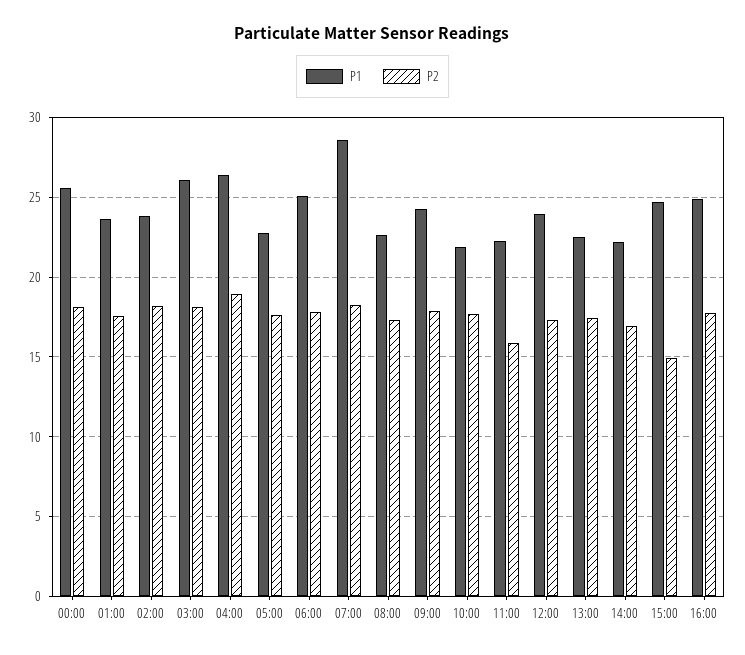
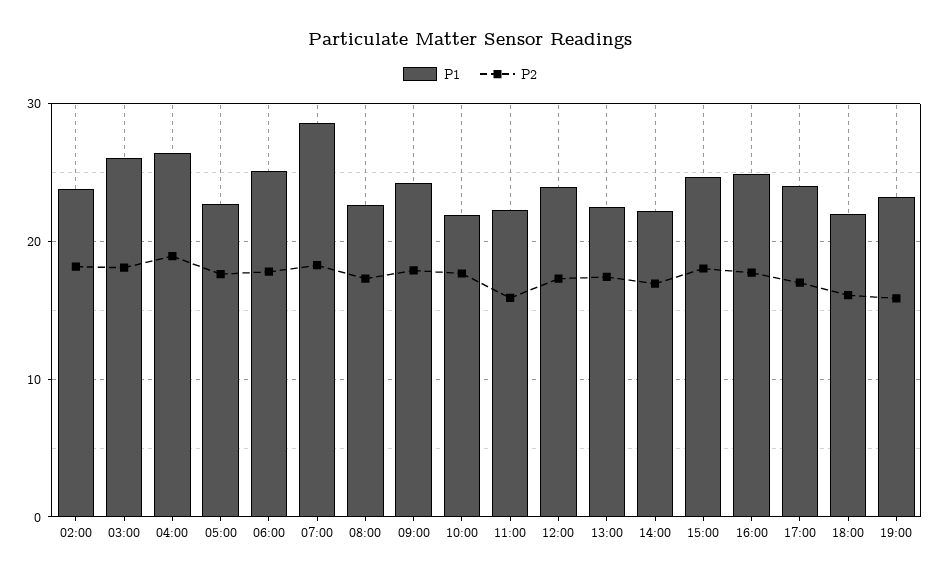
P1, 00:00: 25.5 -> none
P2, 00:00: 18 -> none
P1, 01:00: 23.5 -> none
P2, 01:00: 17.5 -> none
P2, 15:00: 15 -> 18
P1, 17:00: none -> 24
P2, 17:00: none -> 17
P1, 18:00: none -> 22
P2, 18:00: none -> 16
P1, 19:00: none -> 23
P2, 19:00: none -> 16

